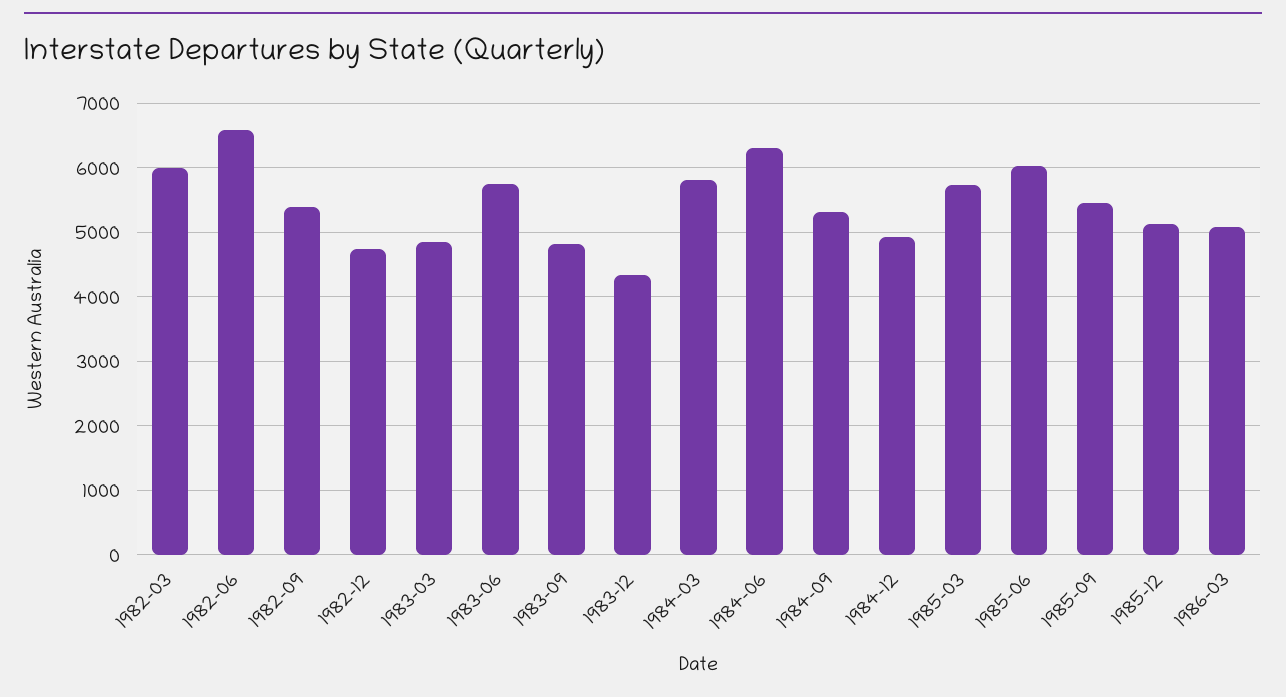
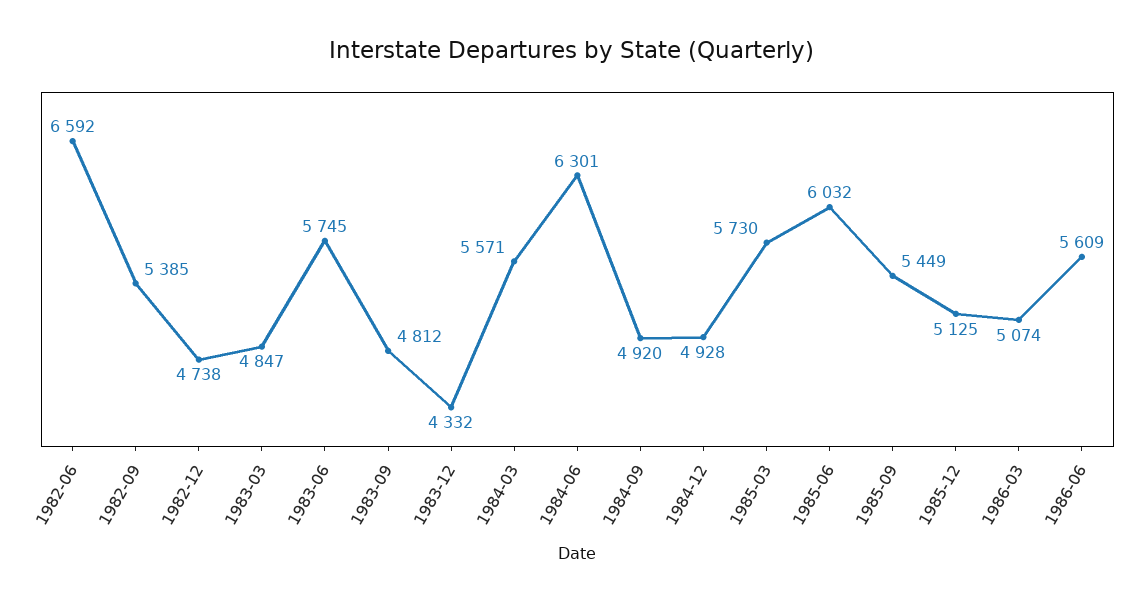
1982-03: 6000 -> none
1984-03: 5800 -> 5571
1984-09: 5300 -> 4920
1986-06: none -> 5609

